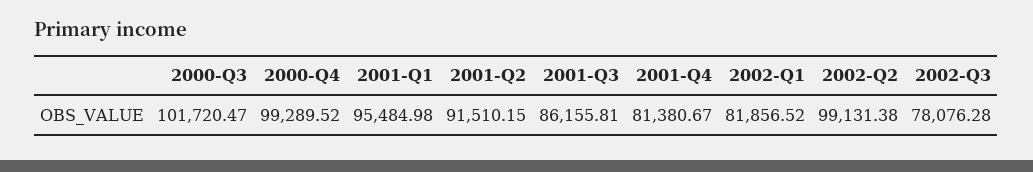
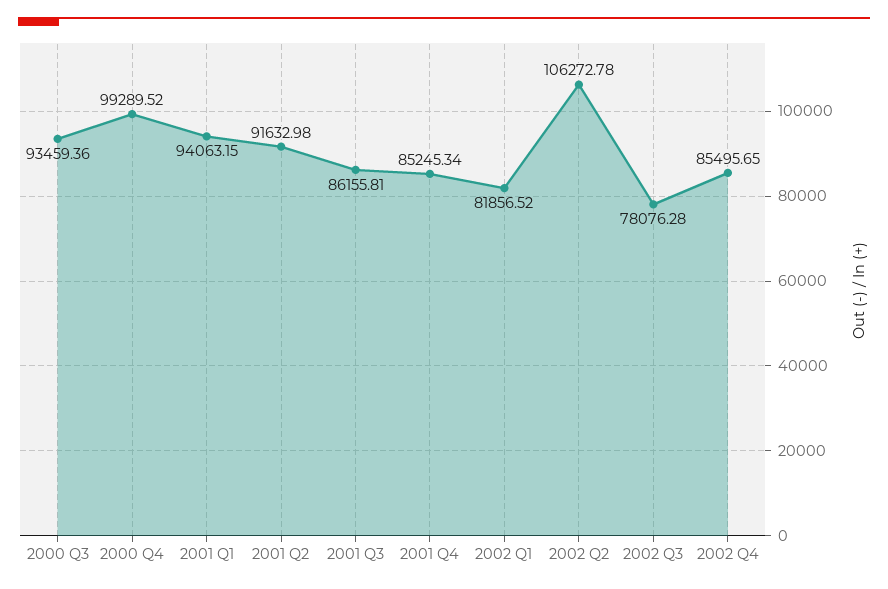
2000-Q3: 101720.47 -> 93459.36
2001-Q1: 95484.98 -> 94063.15
2001-Q2: 91510.15 -> 91632.98
2001-Q4: 81380.67 -> 85245.34
2002-Q2: 99131.38 -> 106272.78
2002 Q4: none -> 85495.65

